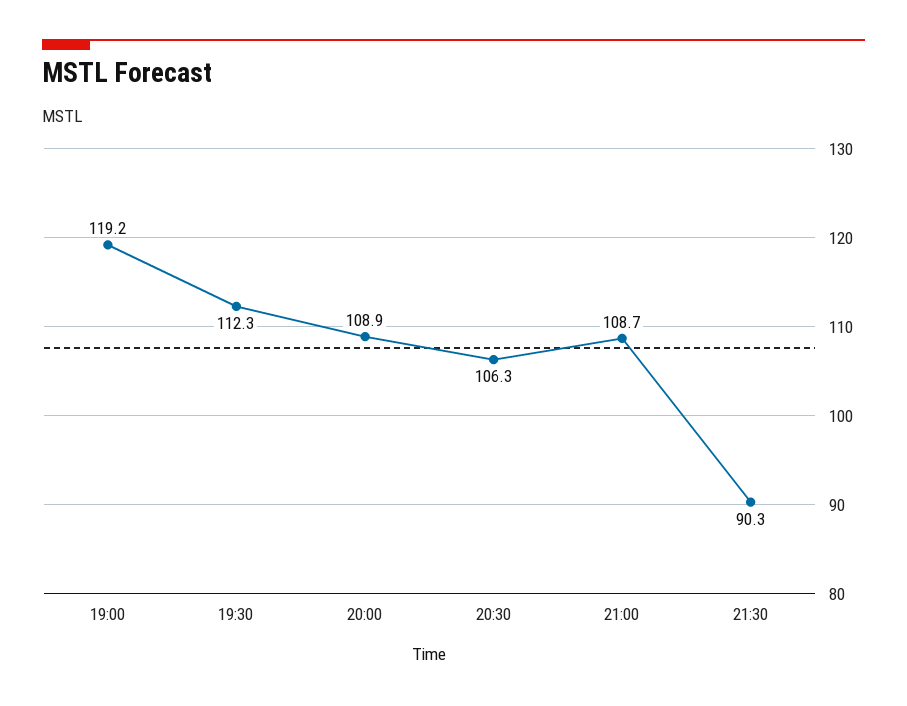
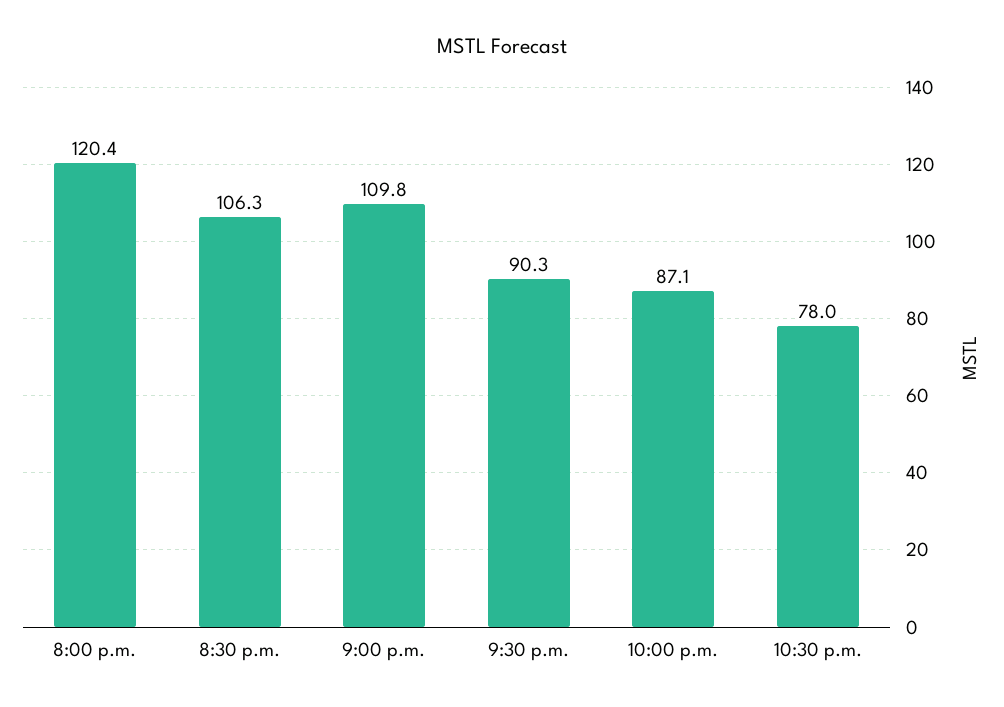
19:00: 119.2 -> none
19:30: 112.3 -> none
20:00: 108.9 -> 120.4
21:00: 108.7 -> 109.8
10:00 p.m.: none -> 87.1
10:30 p.m.: none -> 78

